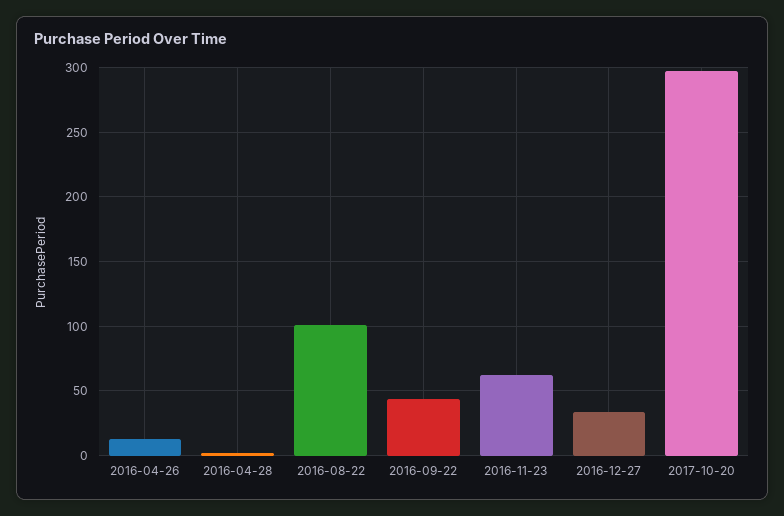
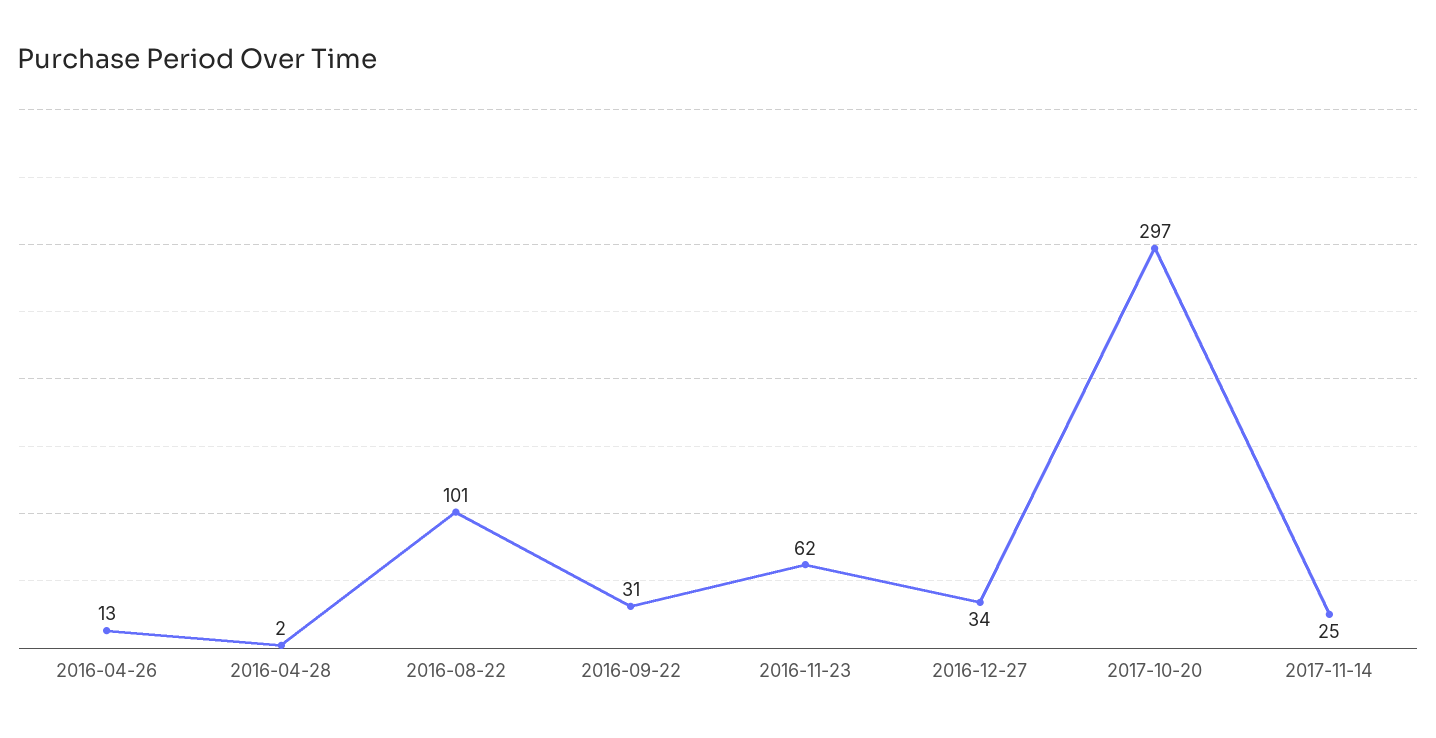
2016-09-22: 45 -> 31
2017-11-14: none -> 25

